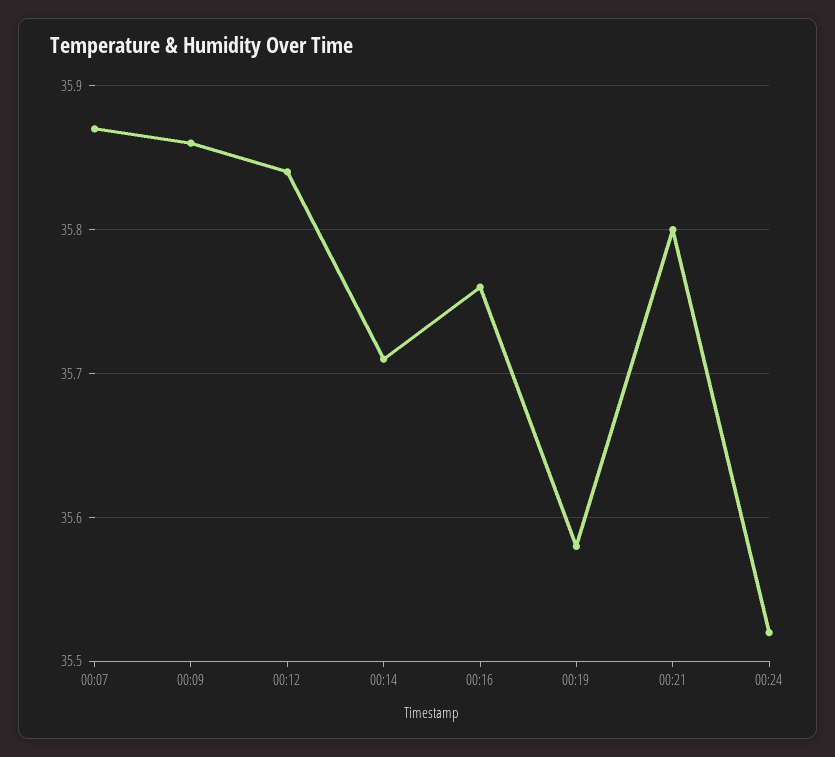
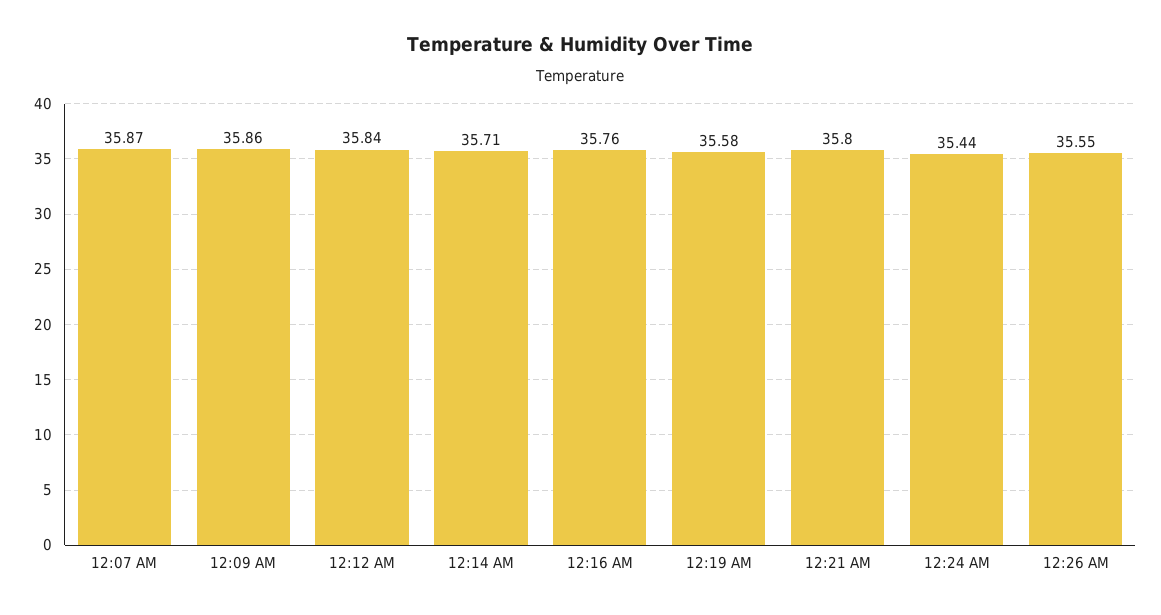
00:24: 35.52 -> 35.44
12:26 AM: none -> 35.55

